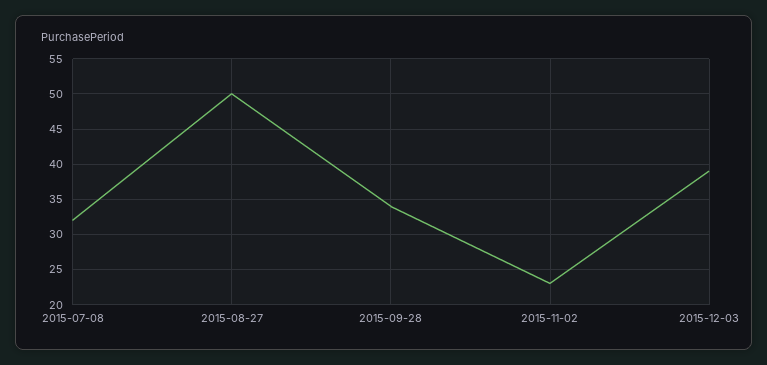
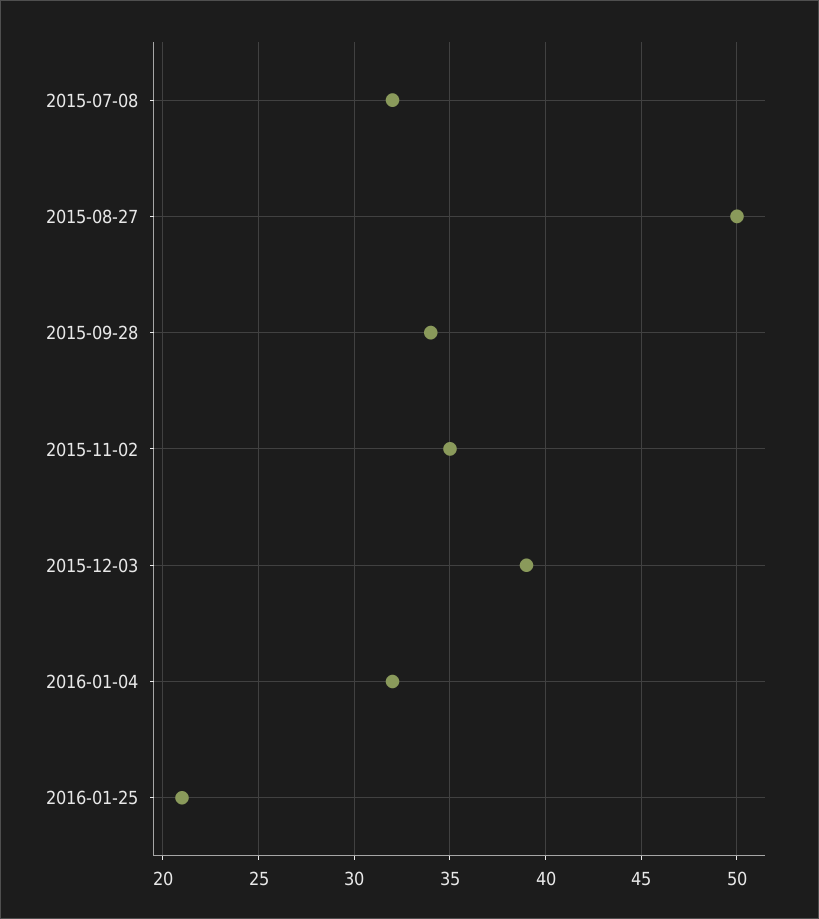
2015-11-02: 23 -> 35
2016-01-04: none -> 32
2016-01-25: none -> 21

